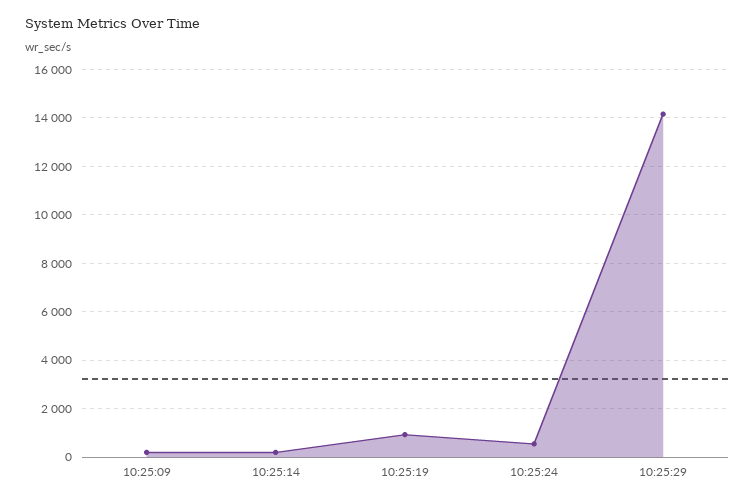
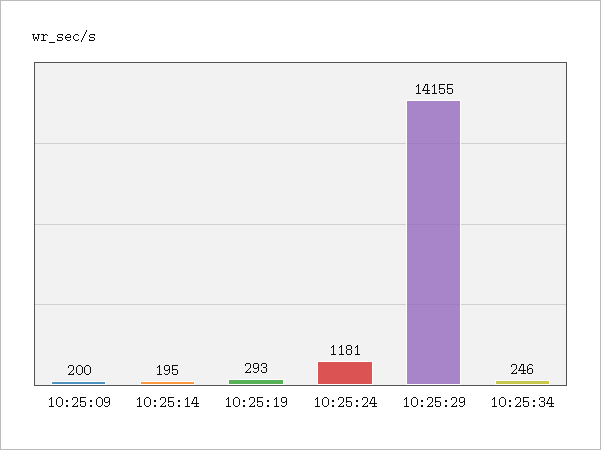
10:25:19: 1000 -> 293
10:25:24: 500 -> 1181
10:25:34: none -> 246

